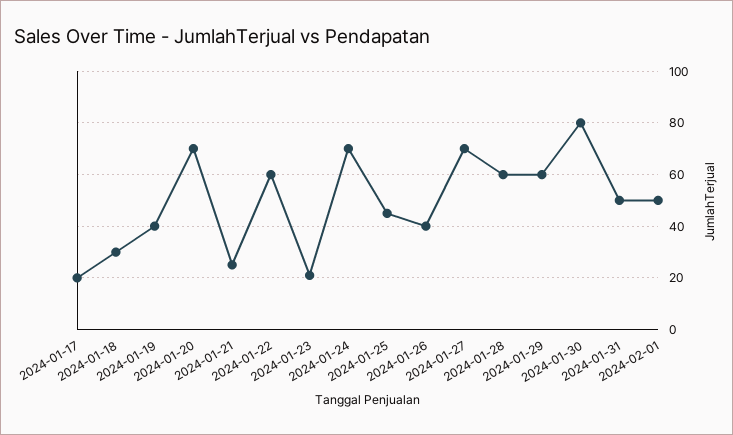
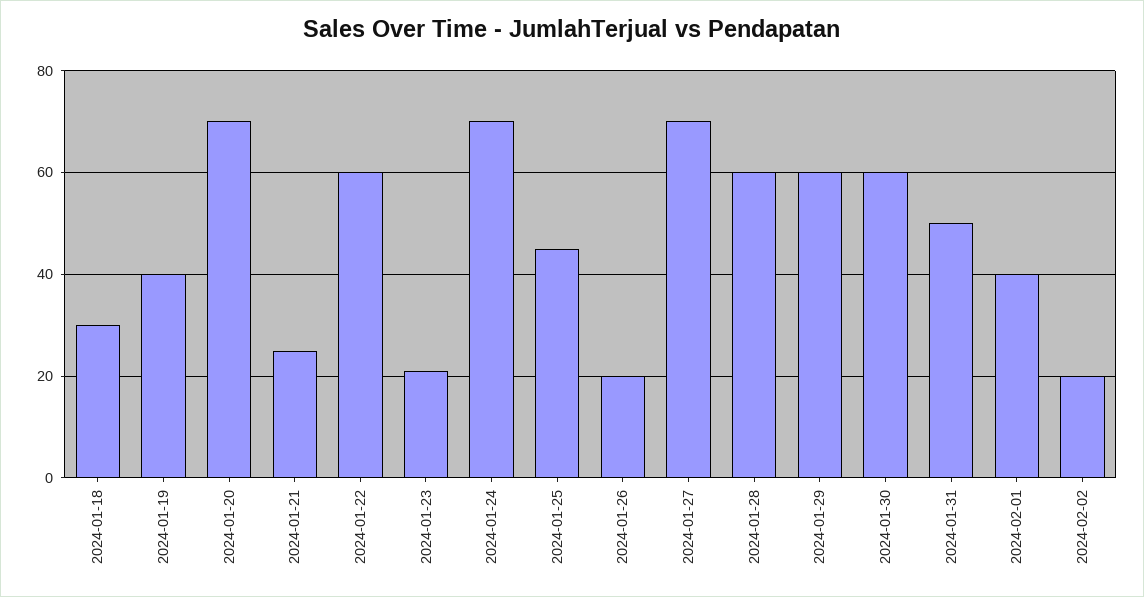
2024-01-17: 20 -> none
2024-01-26: 40 -> 20
2024-01-30: 80 -> 60
2024-02-01: 50 -> 40
2024-02-02: none -> 20

